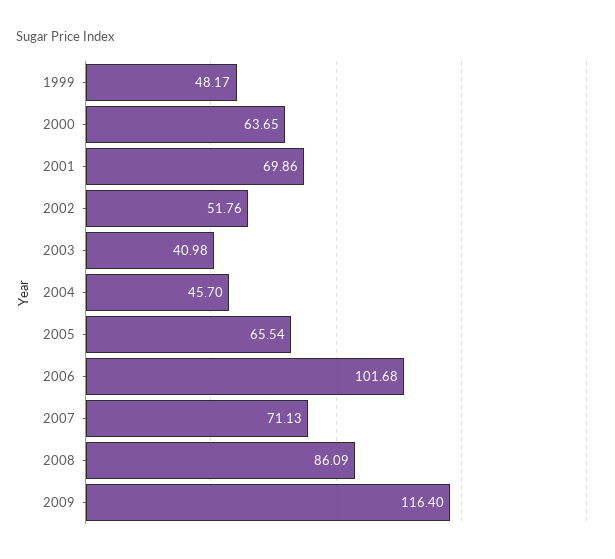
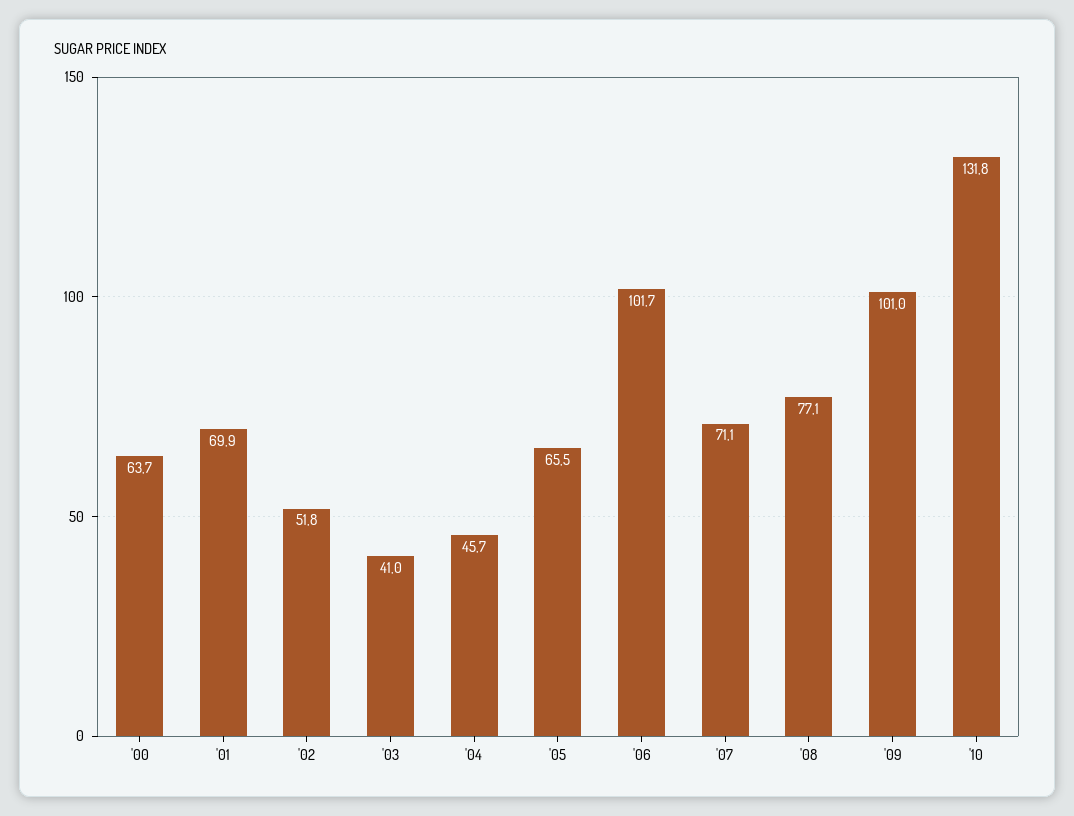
1999: 48.17 -> none
2008: 86.09 -> 77.1
2009: 116.4 -> 101
'10: none -> 131.8

